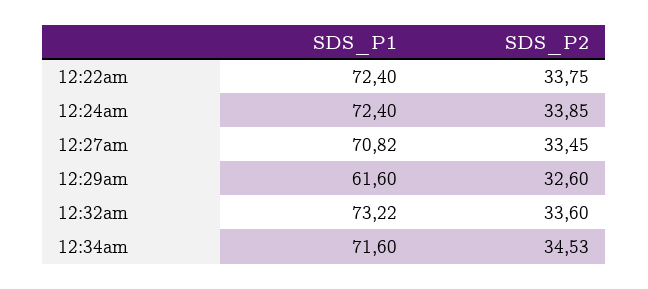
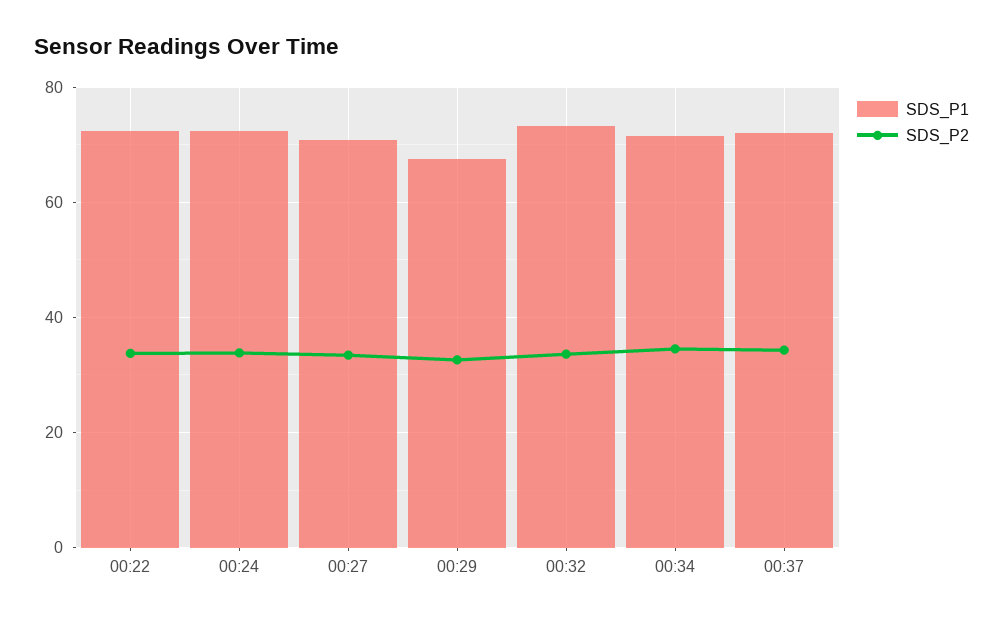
SDS_P1, 12:29am: 61.6 -> 68
SDS_P1, 00:37: none -> 72
SDS_P2, 00:37: none -> 34

